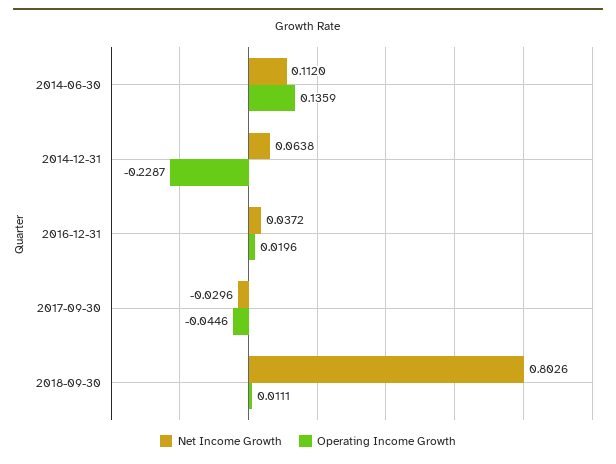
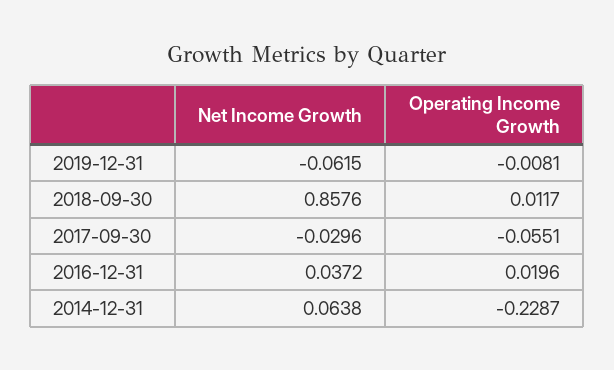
Net Income Growth, 2014-06-30: 0.112 -> none
Operating Income Growth, 2014-06-30: 0.1359 -> none
Operating Income Growth, 2017-09-30: -0.0446 -> -0.0551
Net Income Growth, 2018-09-30: 0.8026 -> 0.8576
Operating Income Growth, 2018-09-30: 0.0111 -> 0.0117
Net Income Growth, 2019-12-31: none -> -0.0615
Operating Income Growth, 2019-12-31: none -> -0.0081

